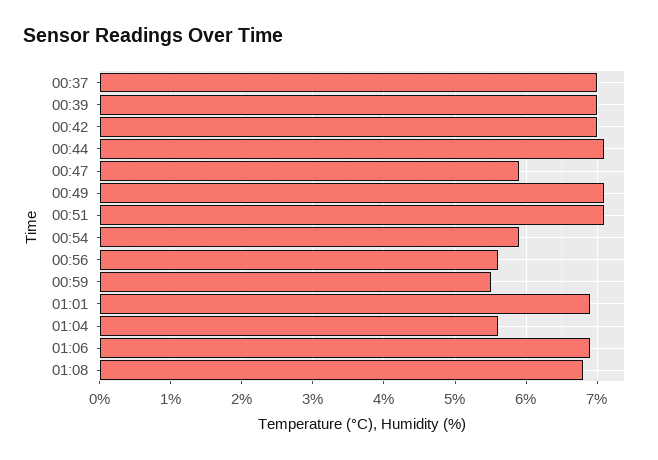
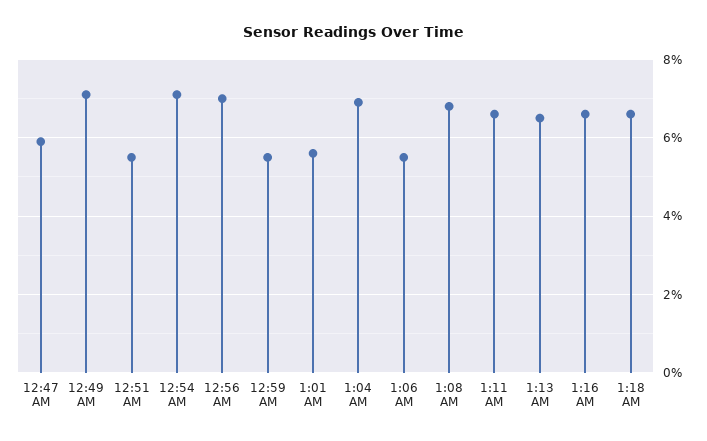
00:37: 7 -> none
00:39: 7 -> none
00:42: 7 -> none
00:44: 7.1 -> none
00:51: 7.1 -> 5.5
00:54: 5.9 -> 7
00:56: 5.6 -> 7
01:01: 6.9 -> 5.5
01:04: 5.6 -> 7
01:06: 6.9 -> 5.5
1:11 AM: none -> 6.5
1:13 AM: none -> 6.5
1:16 AM: none -> 6.5
1:18 AM: none -> 6.5

